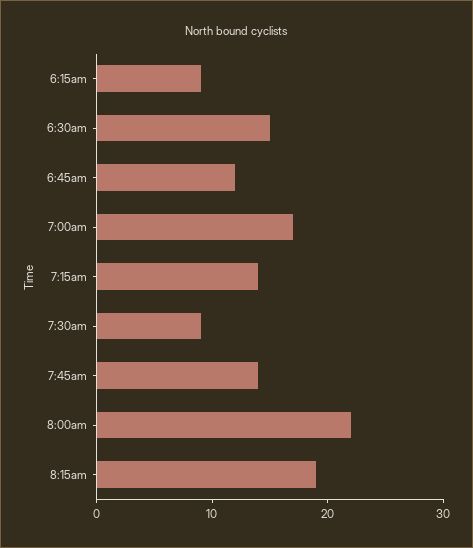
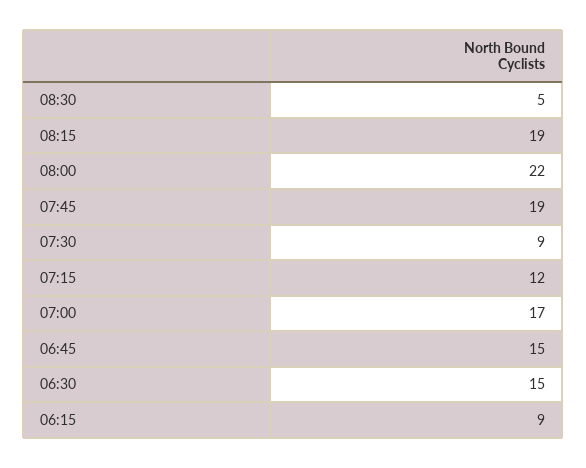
6:45am: 12 -> 15
7:15am: 14 -> 12
7:45am: 14 -> 19
08:30: none -> 5

